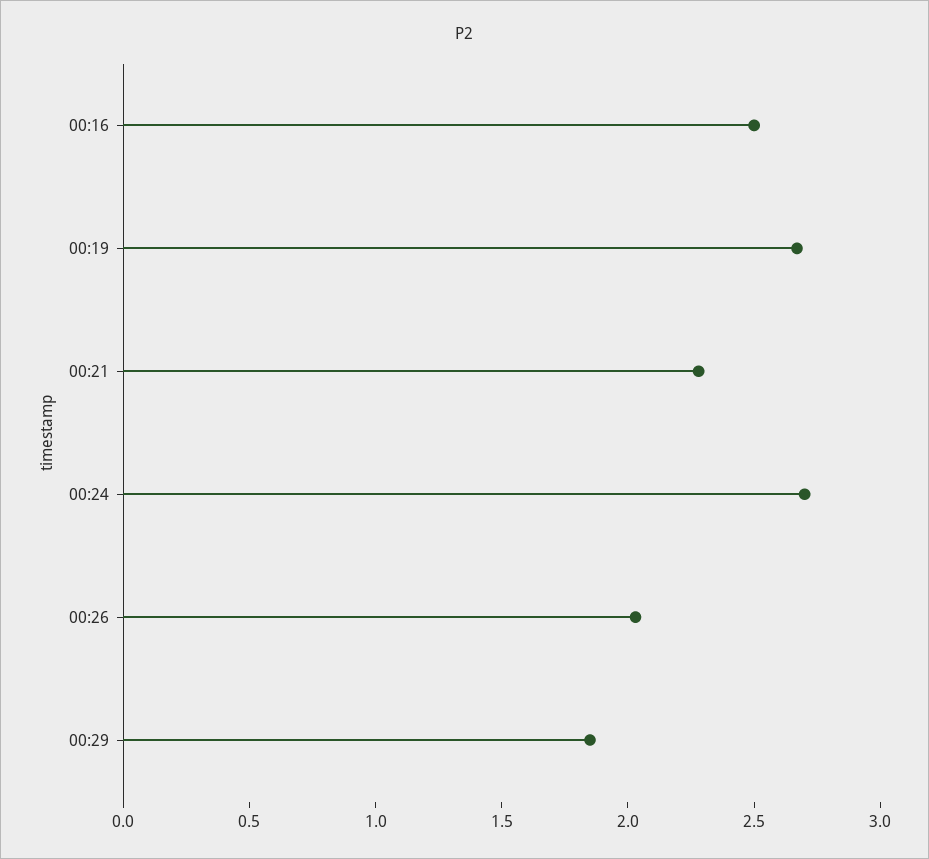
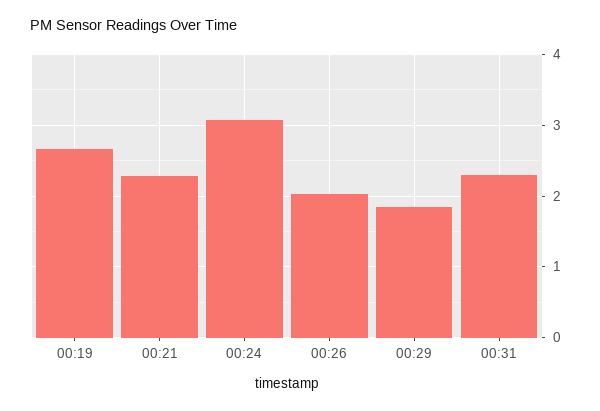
00:16: 2.5 -> none
00:24: 2.7 -> 3.1
00:31: none -> 2.3

